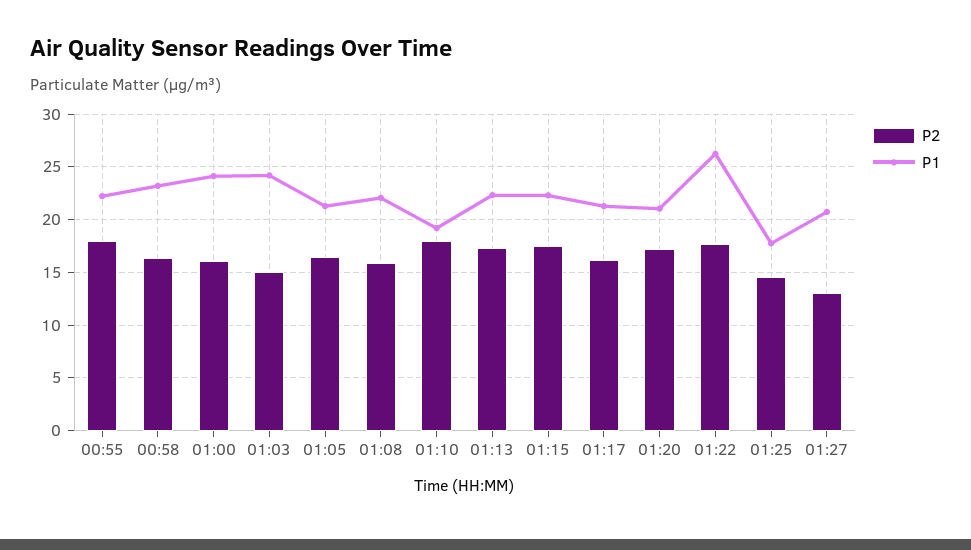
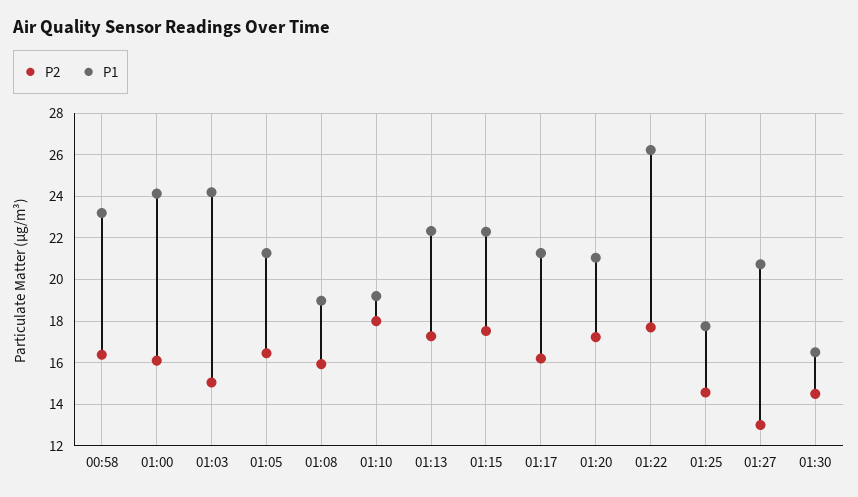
P2, 00:55: 18 -> none
P1, 00:55: 22 -> none
P1, 01:08: 22 -> 19
P2, 01:30: none -> 14.5
P1, 01:30: none -> 16.5

